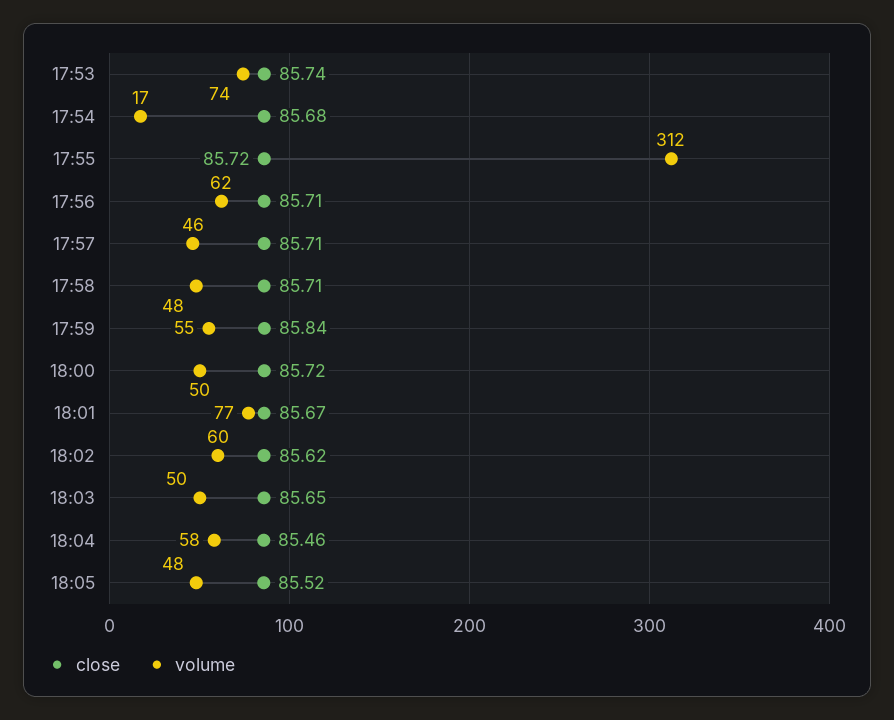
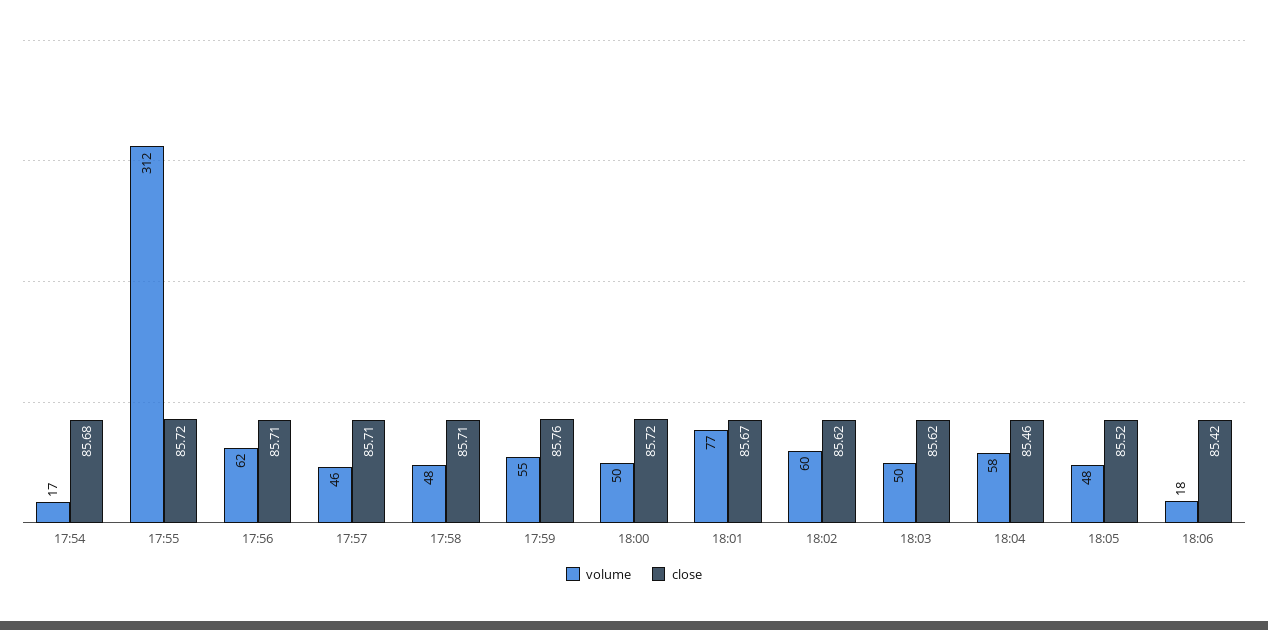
close, 17:53: 85.74 -> none
volume, 17:53: 74 -> none
close, 17:59: 85.84 -> 85.76
close, 18:03: 85.65 -> 85.62
volume, 18:06: none -> 18
close, 18:06: none -> 85.42

